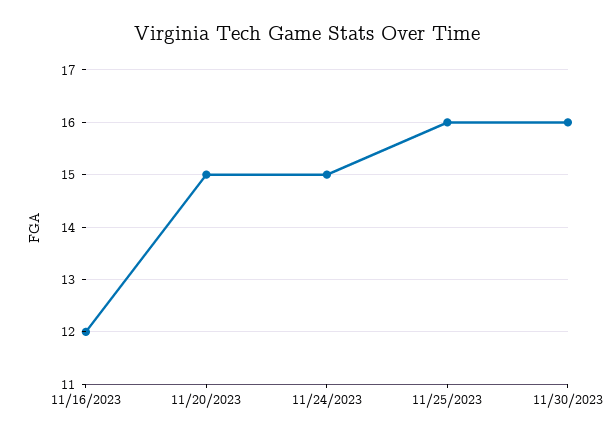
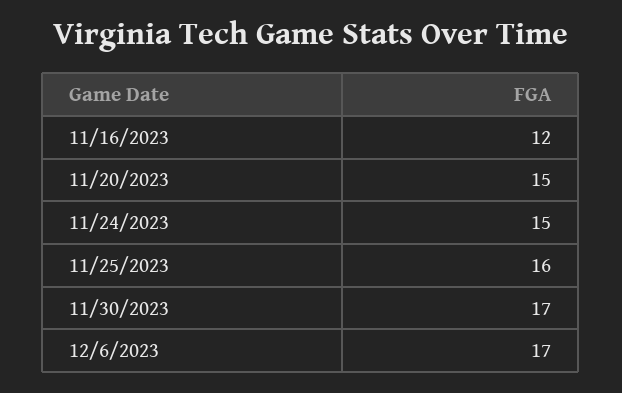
11/30/2023: 16 -> 17
12/6/2023: none -> 17

